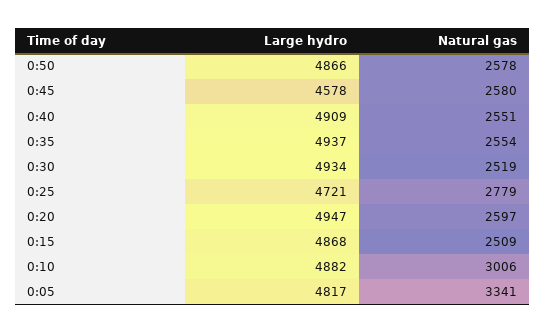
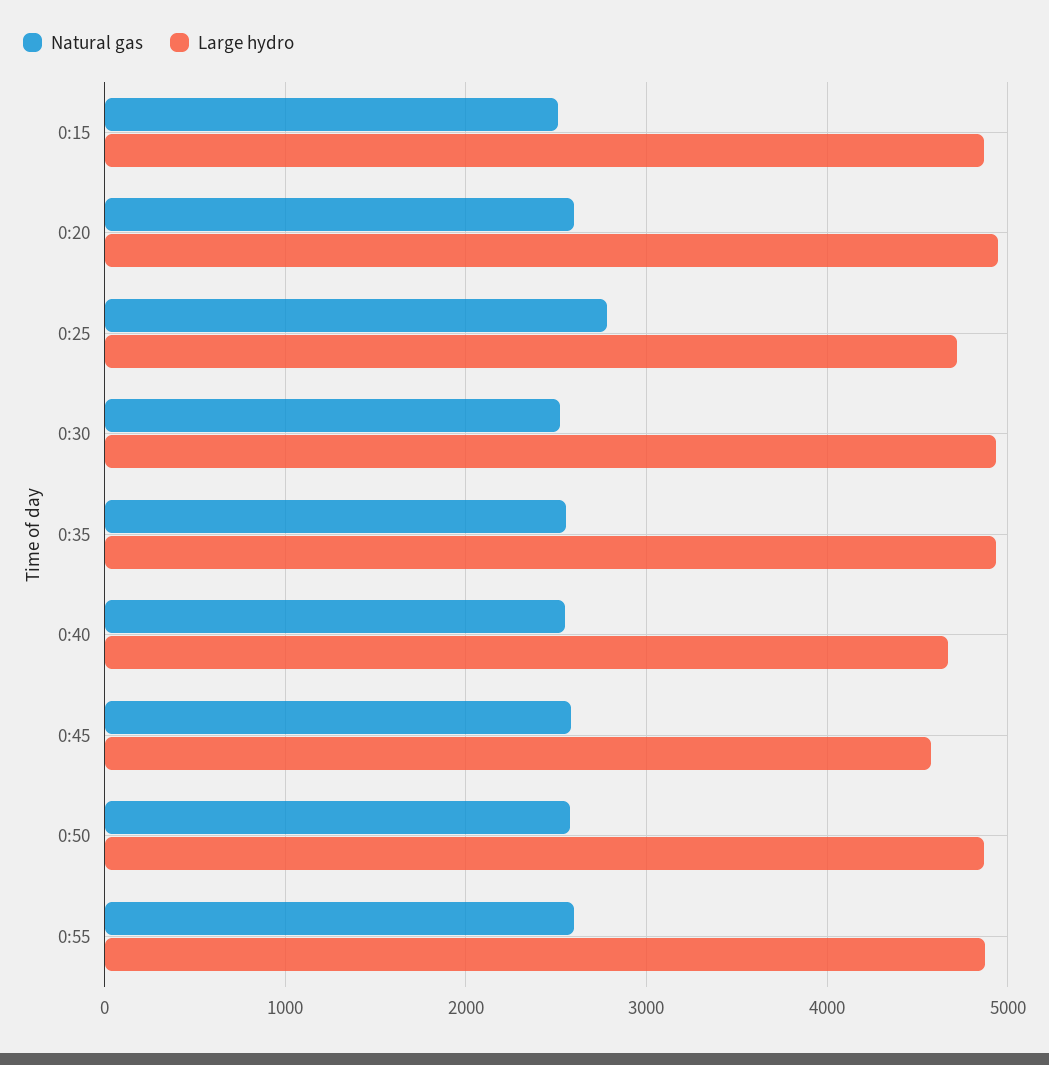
Large hydro, 0:40: 4909 -> 4700
Large hydro, 0:10: 4882 -> none
Natural gas, 0:10: 3006 -> none
Large hydro, 0:05: 4817 -> none
Natural gas, 0:05: 3341 -> none
Natural gas, 0:55: none -> 2600
Large hydro, 0:55: none -> 4900

